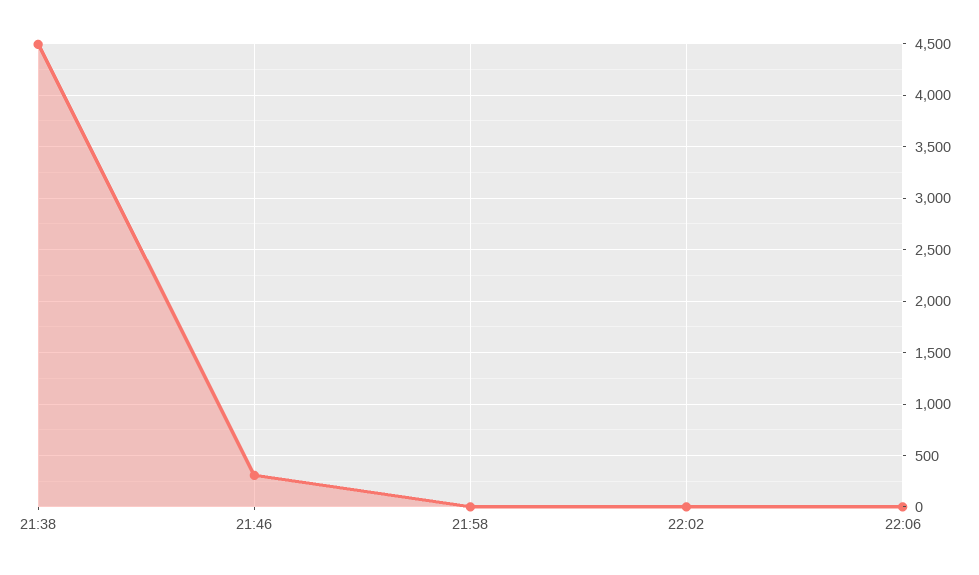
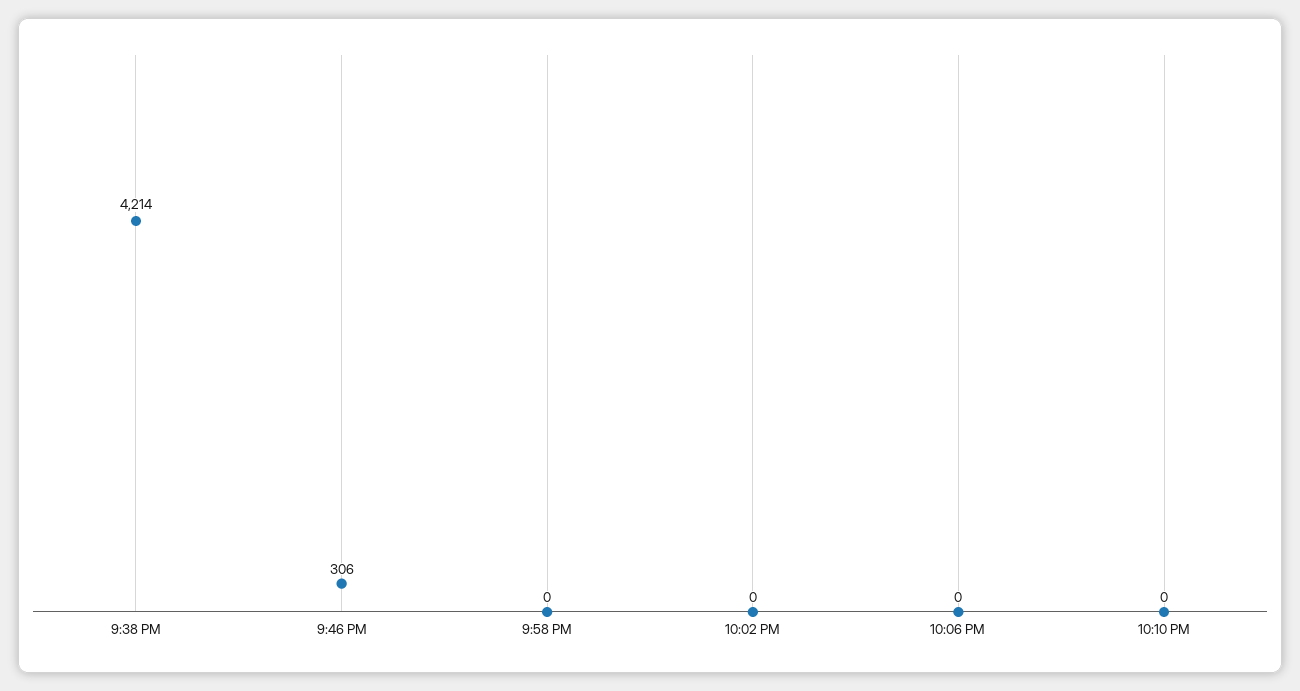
21:38: 4500 -> 4214
10:10 PM: none -> 0

